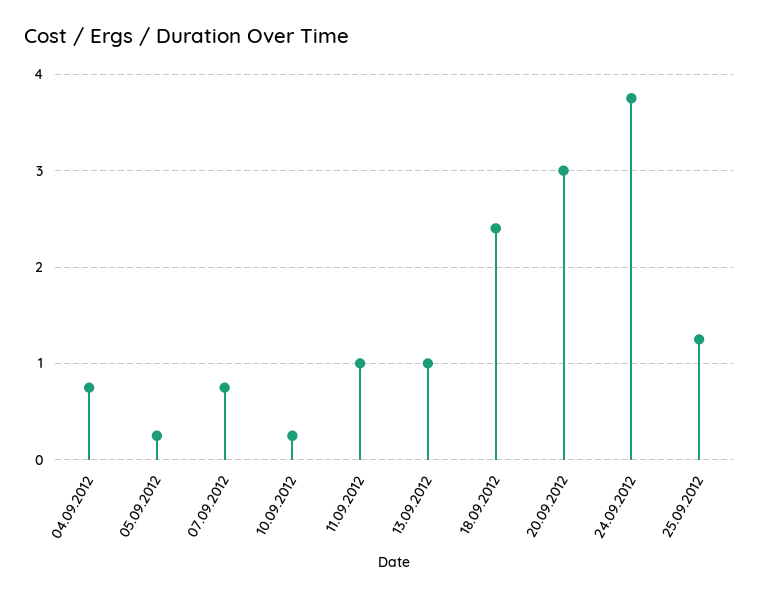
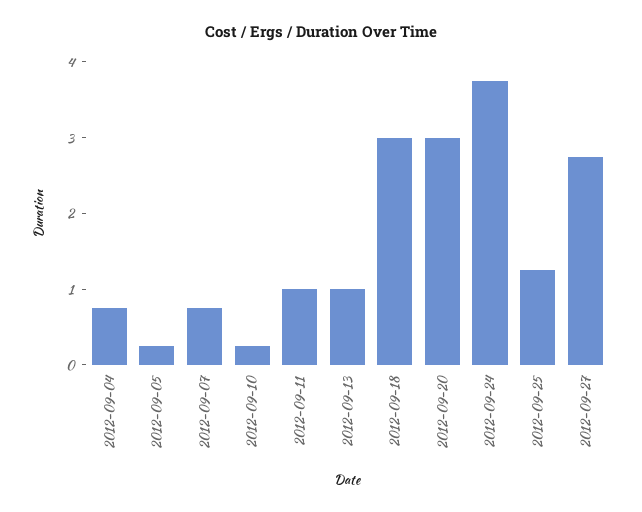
18.09.2012: 2.4 -> 3
2012-09-27: none -> 2.8

